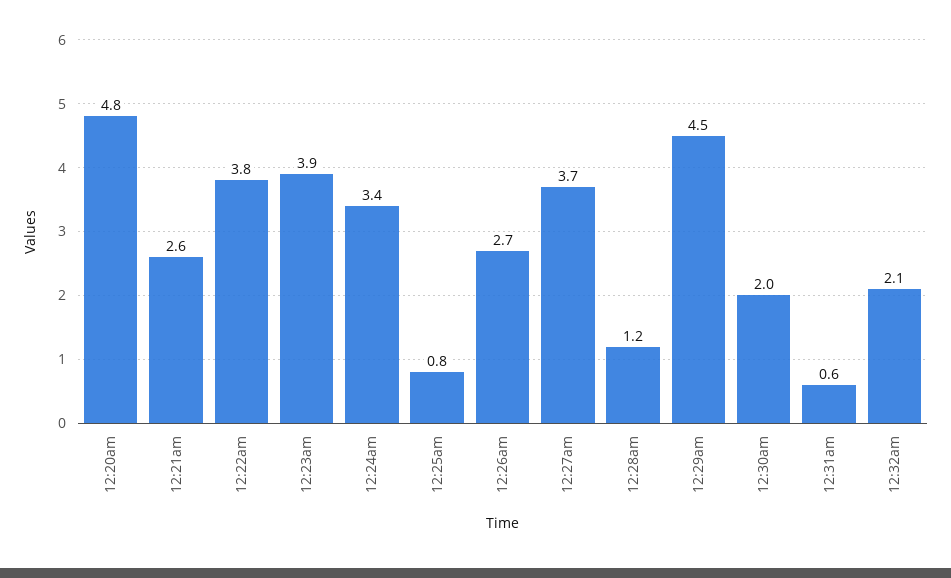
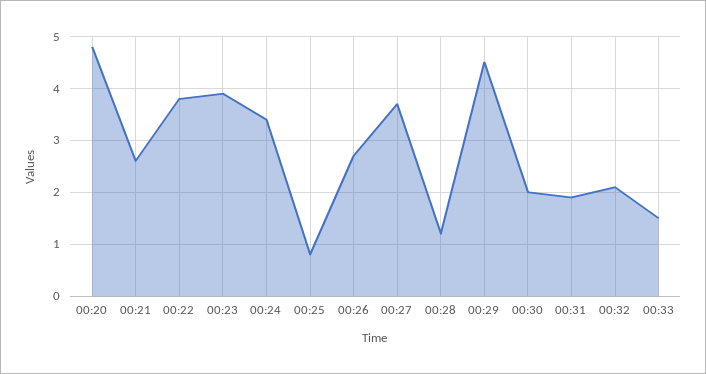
12:31am: 0.6 -> 2
00:33: none -> 1.5

